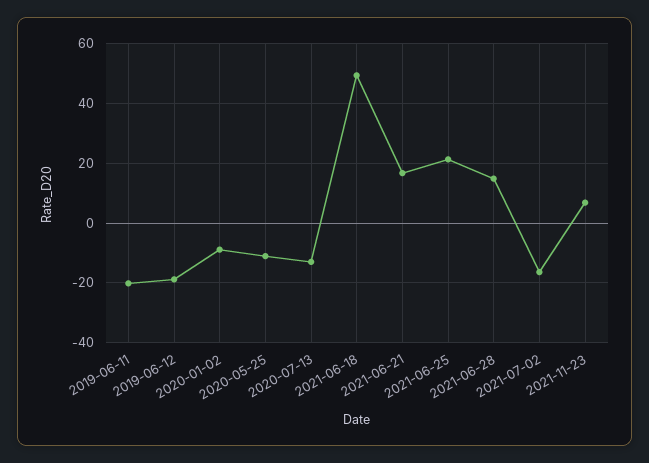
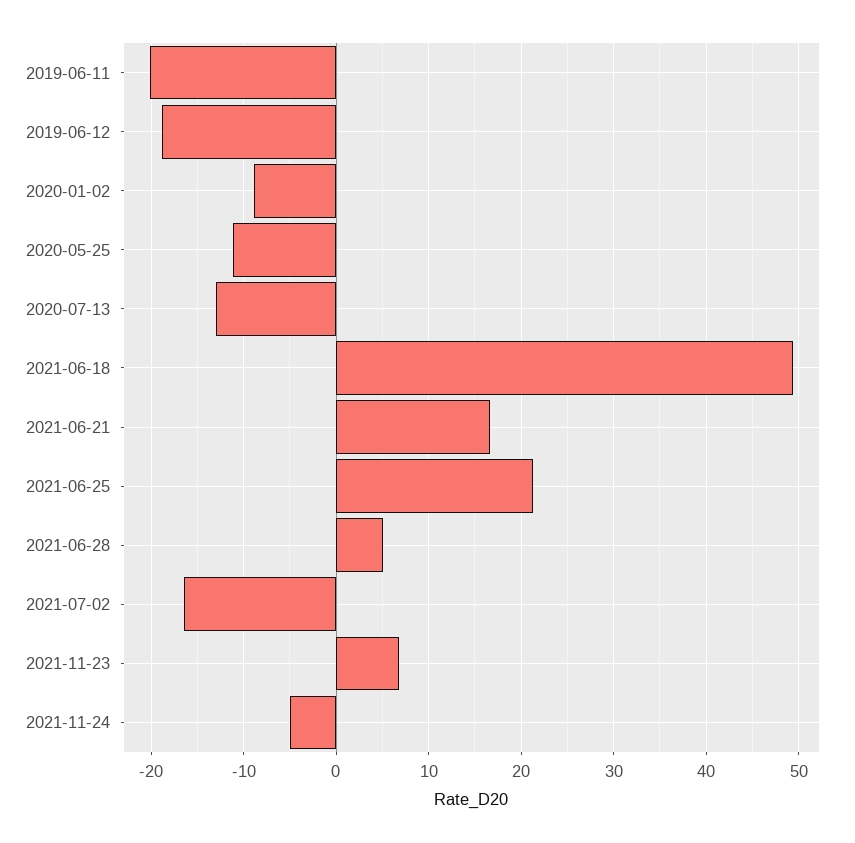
2021-06-28: 15 -> 5
2021-11-24: none -> -5

